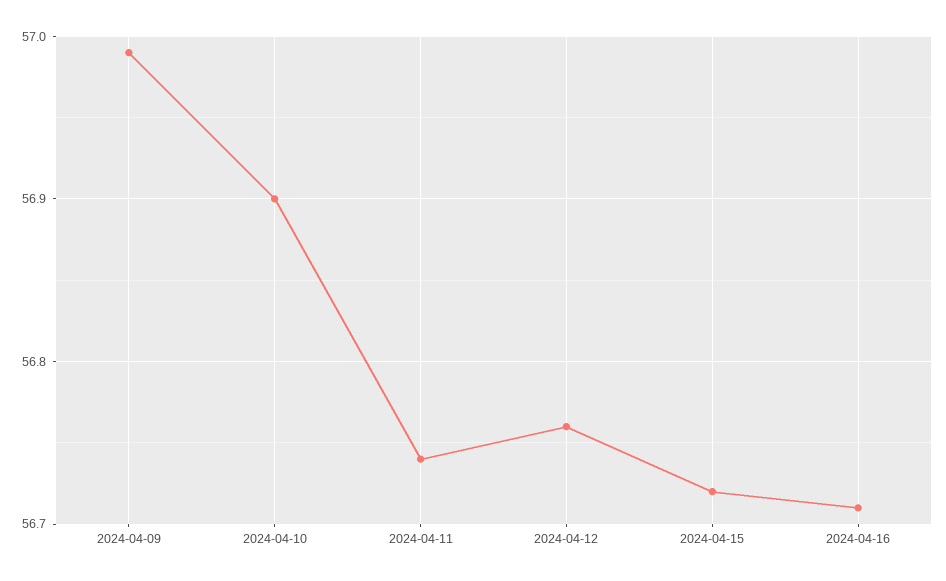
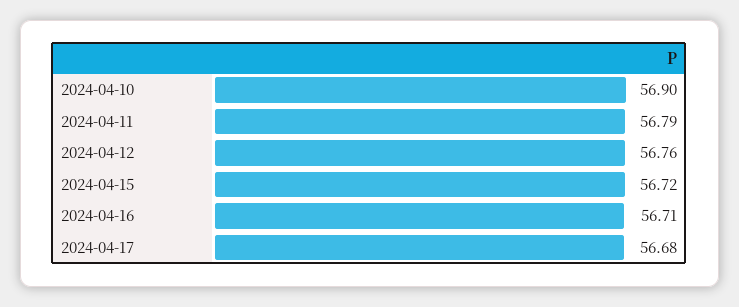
2024-04-09: 56.99 -> none
2024-04-11: 56.74 -> 56.79
2024-04-17: none -> 56.68

